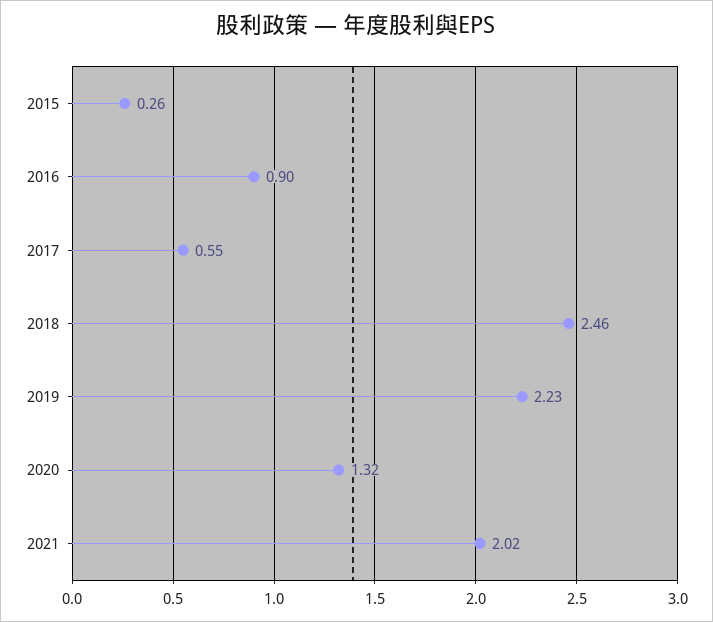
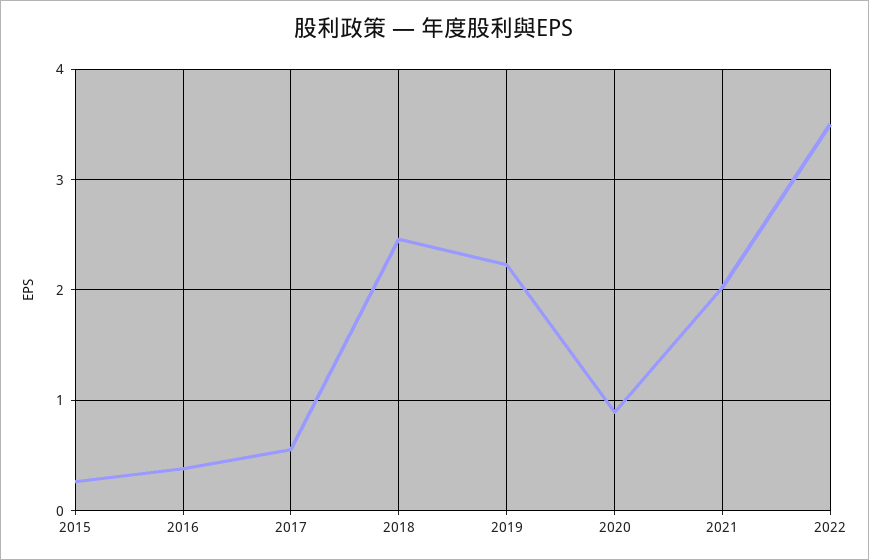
2016: 0.9 -> 0.4
2020: 1.32 -> 0.9
2022: none -> 3.5

